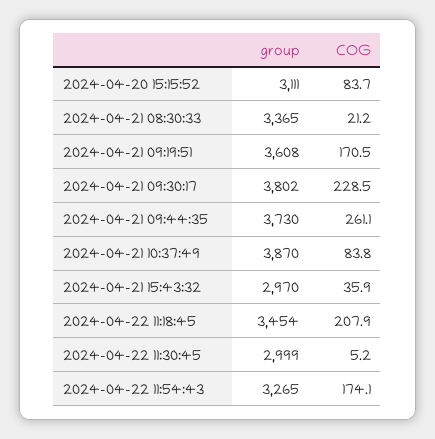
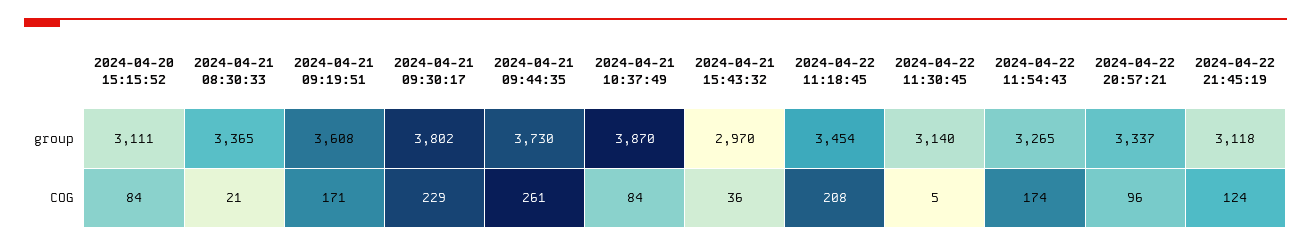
group, 2024-04-22 11:30:45: 2999 -> 3140
group, 2024-04-22 20:57:21: none -> 3337
group, 2024-04-22 21:45:19: none -> 3118
COG, 2024-04-22 20:57:21: none -> 96
COG, 2024-04-22 21:45:19: none -> 124

